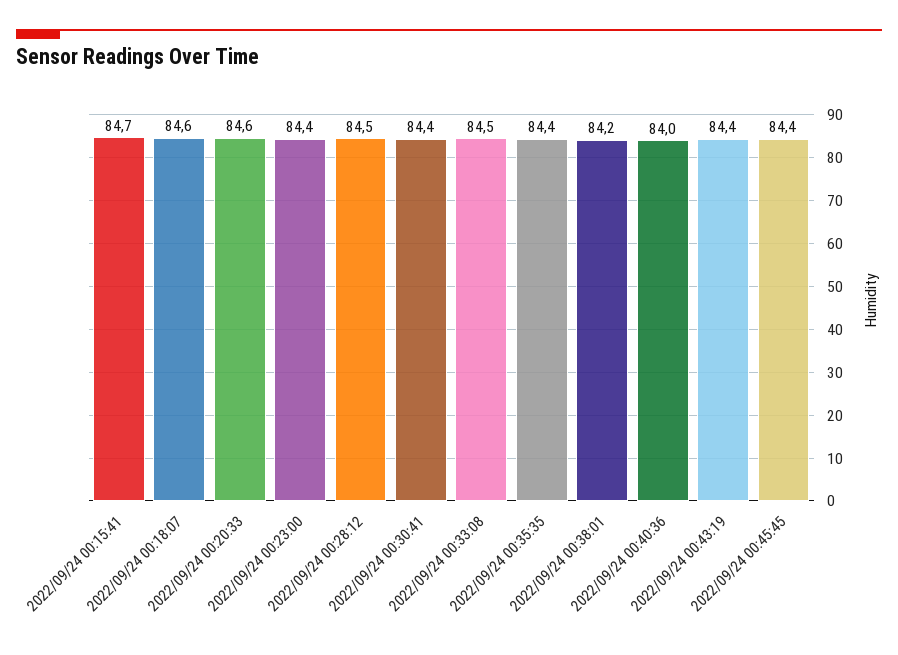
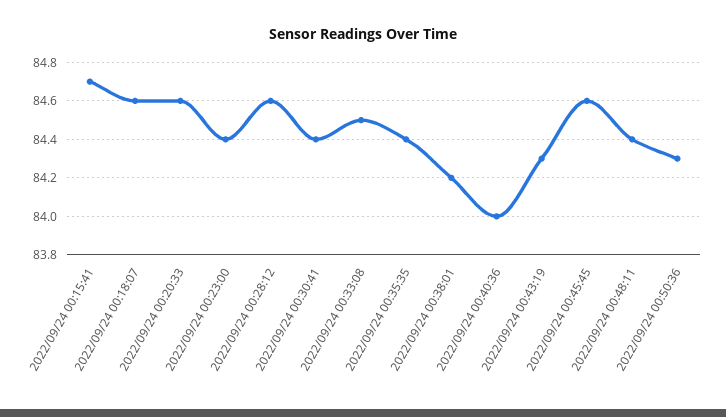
2022/09/24 00:28:12: 84.5 -> 84.6
2022/09/24 00:43:19: 84.4 -> 84.3
2022/09/24 00:45:45: 84.4 -> 84.6
2022/09/24 00:48:11: none -> 84.4
2022/09/24 00:50:36: none -> 84.3

